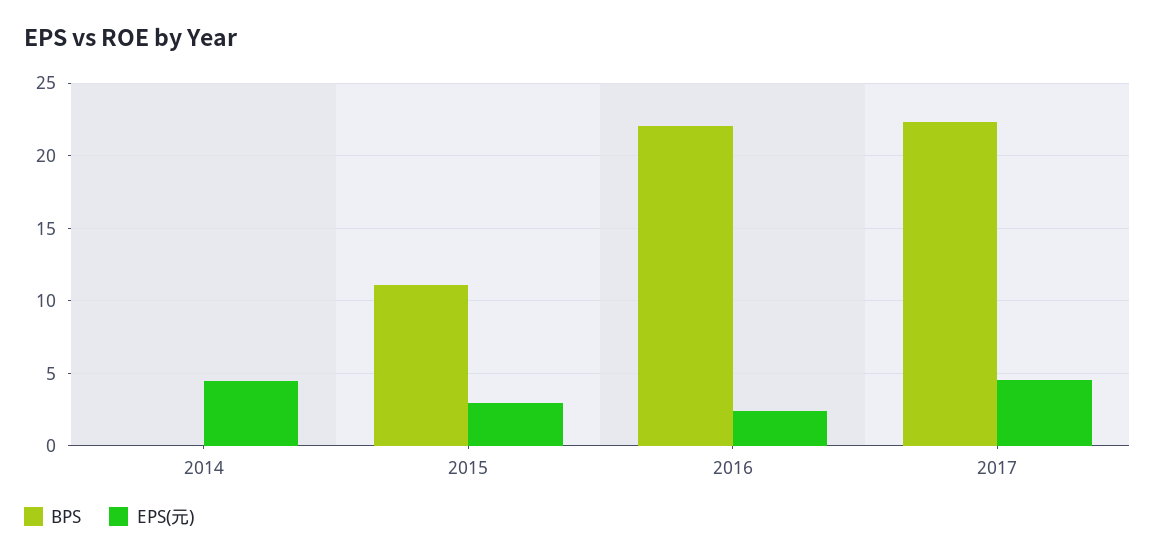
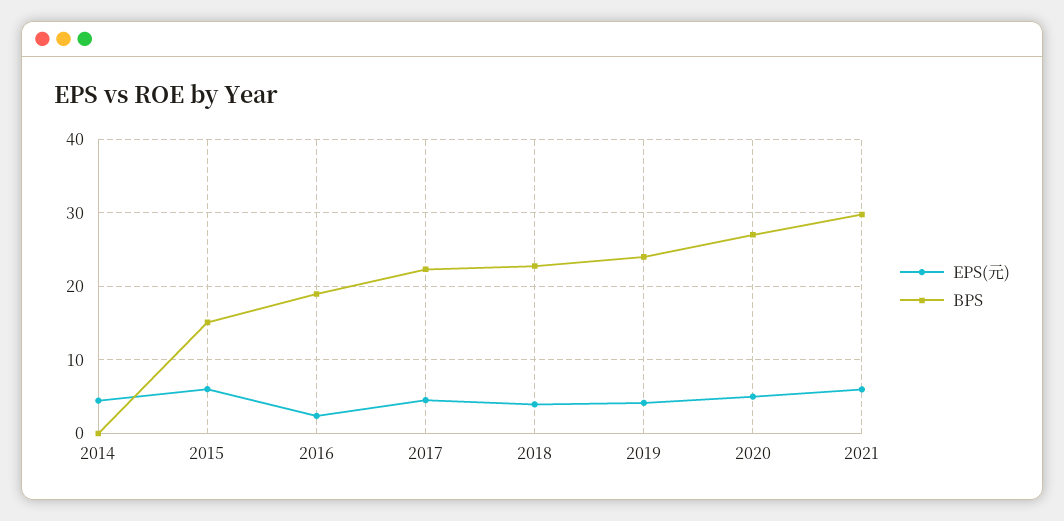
BPS, 2015: 11 -> 15
EPS(元), 2015: 3 -> 6
BPS, 2016: 22 -> 19
EPS(元), 2018: none -> 4
BPS, 2018: none -> 23
EPS(元), 2019: none -> 4
BPS, 2019: none -> 24
EPS(元), 2020: none -> 5
BPS, 2020: none -> 27
EPS(元), 2021: none -> 6
BPS, 2021: none -> 30

